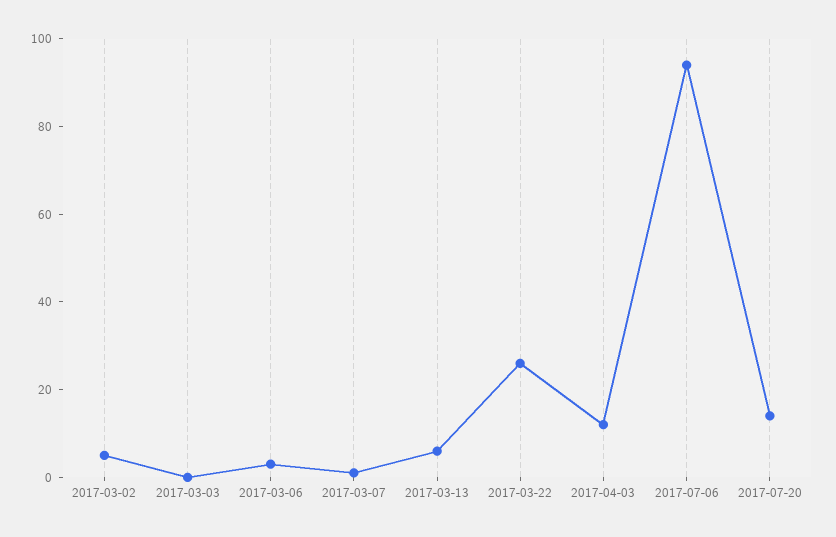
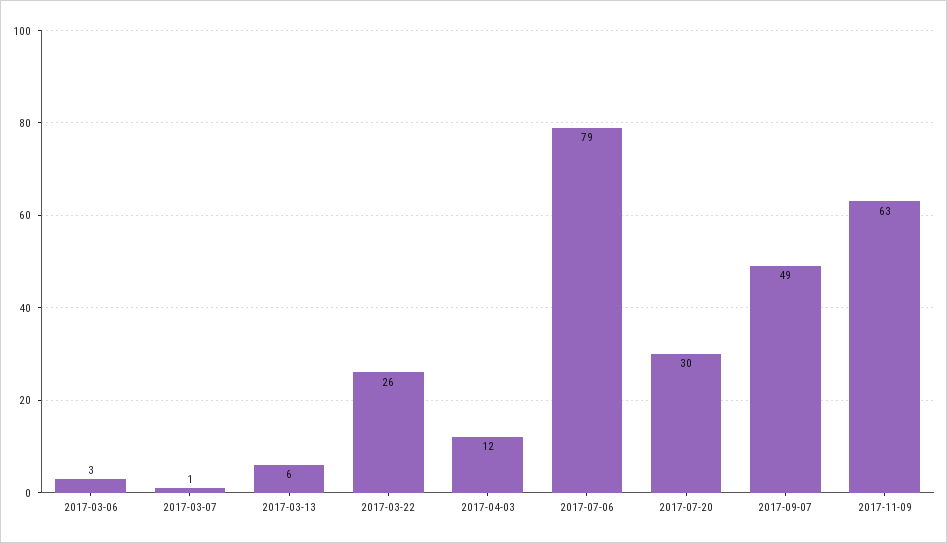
2017-03-02: 5 -> none
2017-03-03: 0 -> none
2017-07-06: 95 -> 79
2017-07-20: 15 -> 30
2017-09-07: none -> 49
2017-11-09: none -> 63

